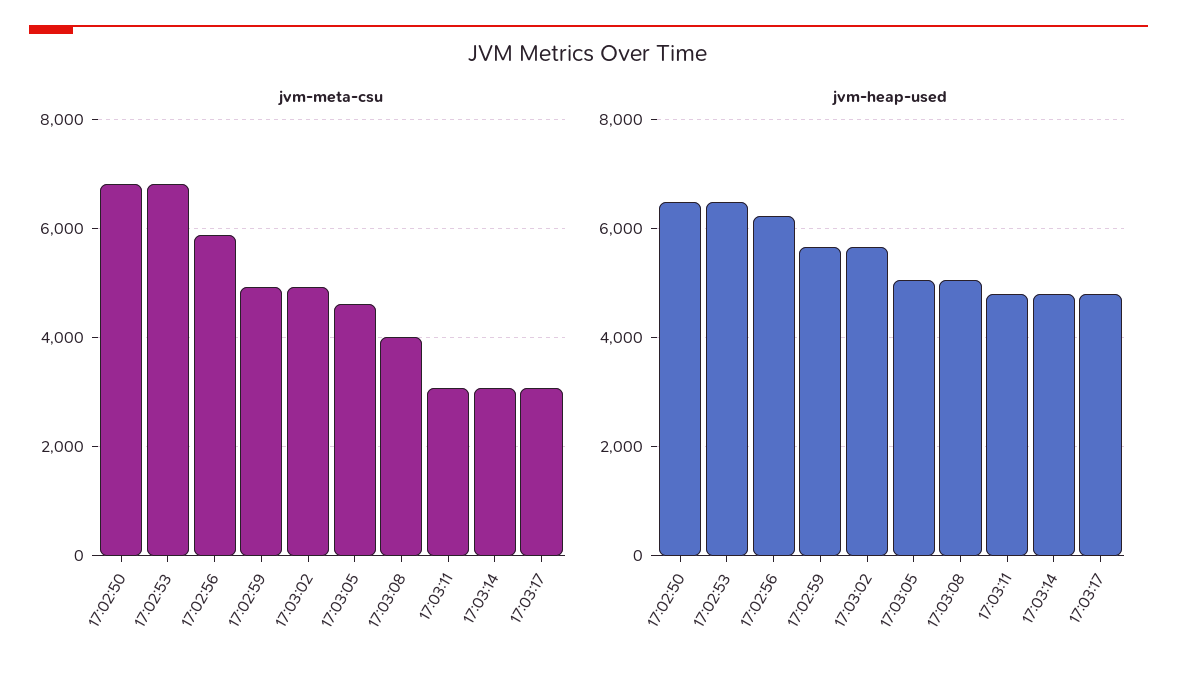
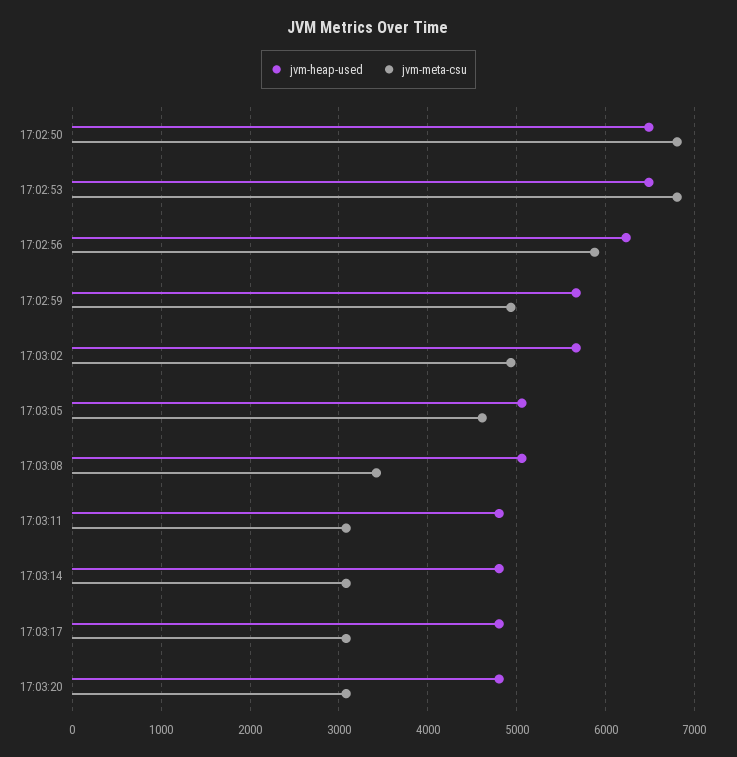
jvm-meta-csu, 17:03:08: 4000 -> 3400
jvm-heap-used, 17:03:20: none -> 4800
jvm-meta-csu, 17:03:20: none -> 3100

